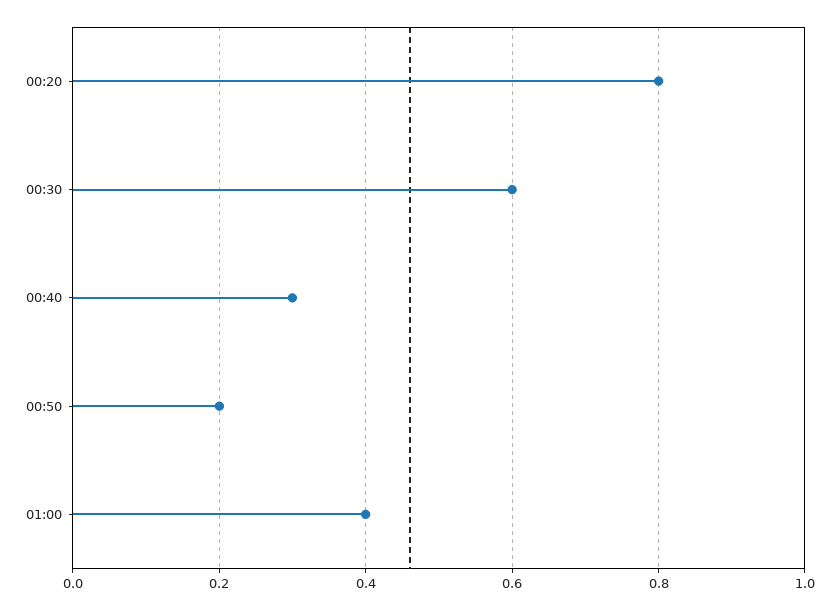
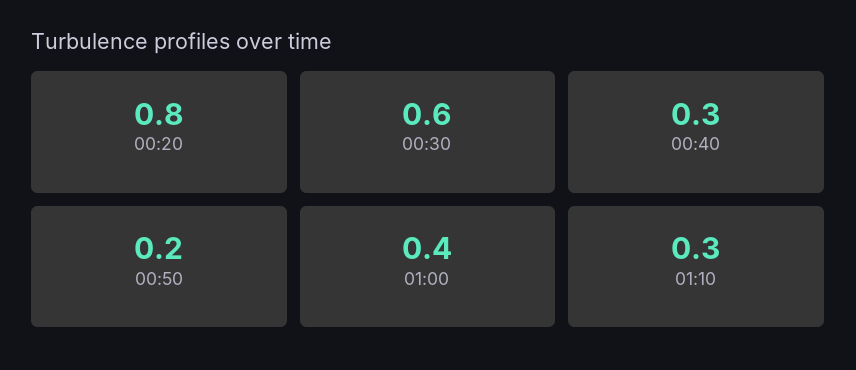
01:10: none -> 0.3

